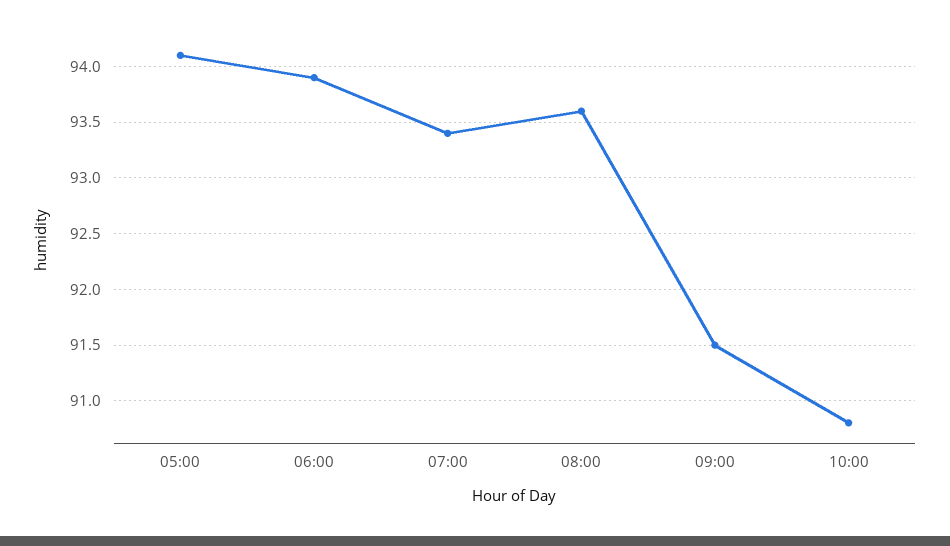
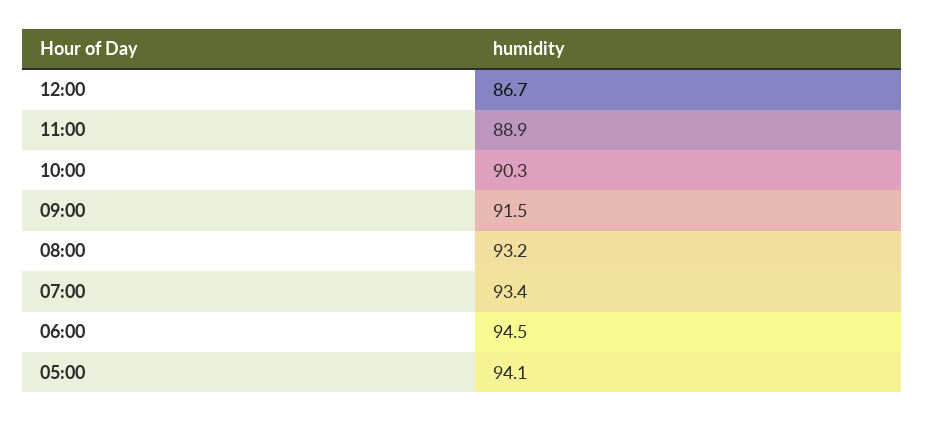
06:00: 93.9 -> 94.5
08:00: 93.6 -> 93.2
10:00: 90.8 -> 90.3
12:00: none -> 86.7
11:00: none -> 88.9

